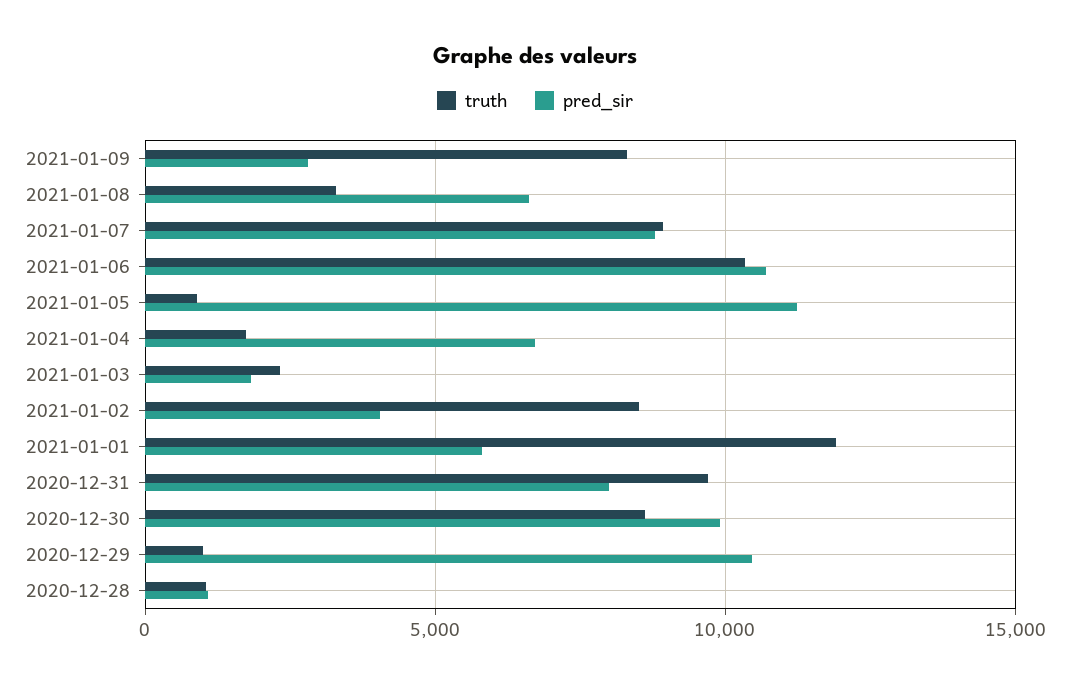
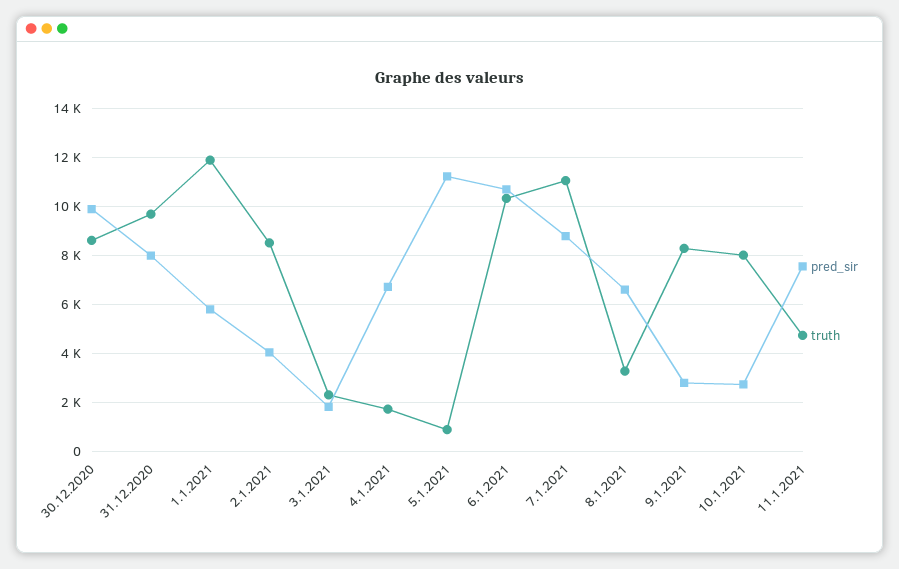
truth, 2021-01-07: 9000 -> 11000
truth, 2020-12-29: 1000 -> none
pred_sir, 2020-12-29: 10500 -> none
truth, 2020-12-28: 1000 -> none
pred_sir, 2020-12-28: 1000 -> none
pred_sir, 10.1.2021: none -> 2750
truth, 10.1.2021: none -> 8000
pred_sir, 11.1.2021: none -> 7500
truth, 11.1.2021: none -> 4750

